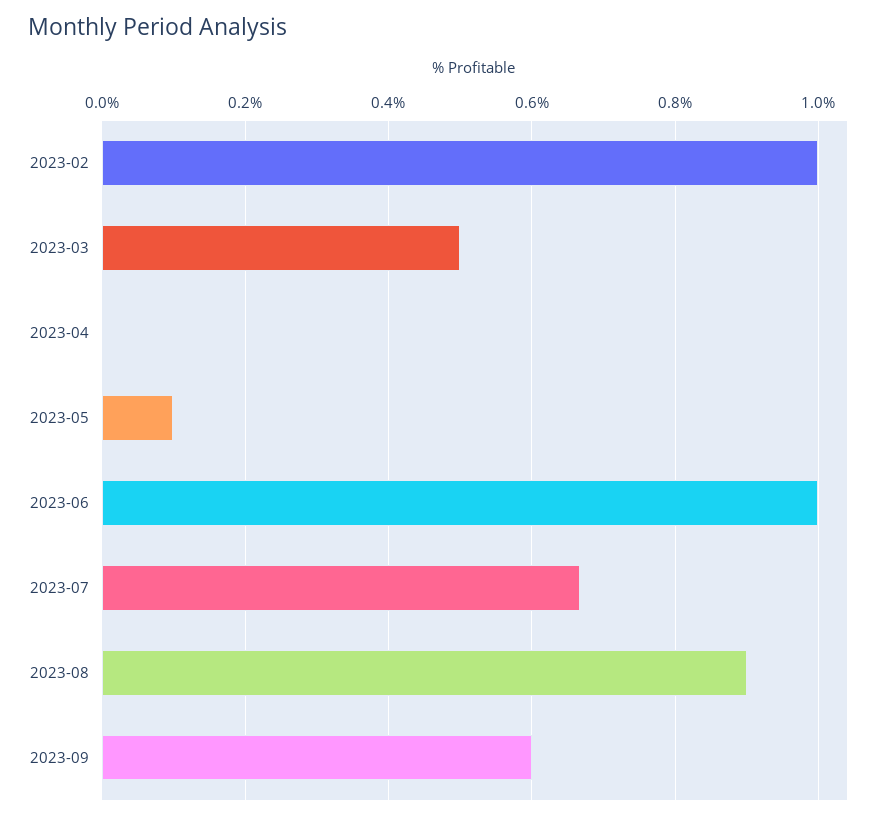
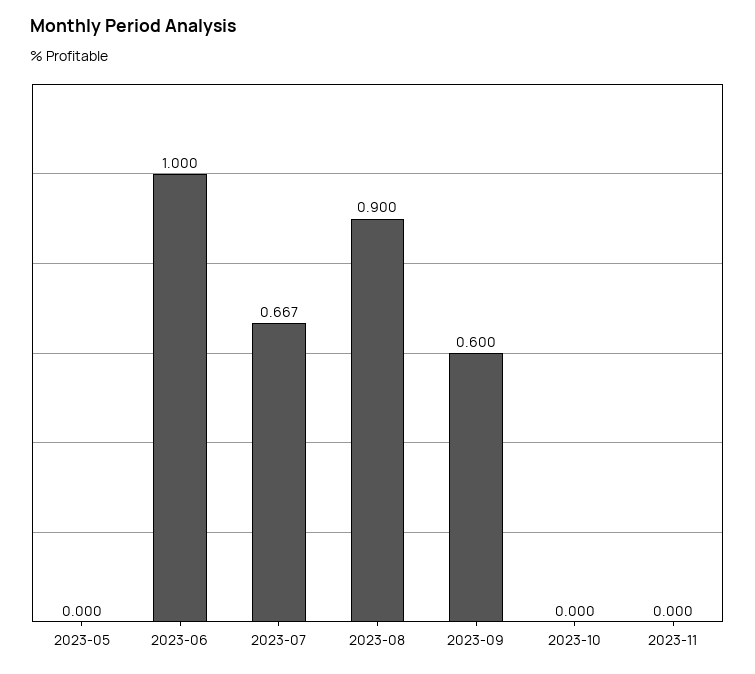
2023-02: 1 -> none
2023-03: 0.5 -> none
2023-04: 0 -> none
2023-05: 0.1 -> 0
2023-10: none -> 0
2023-11: none -> 0

